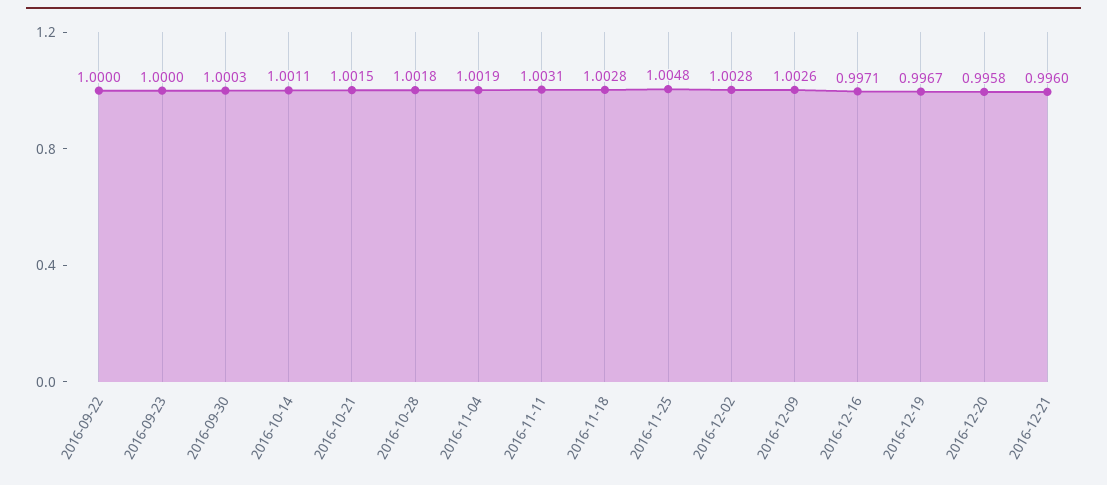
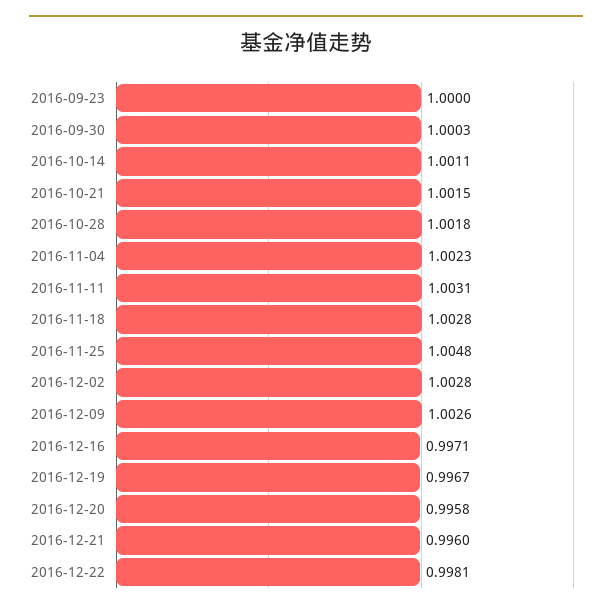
2016-09-22: 1 -> none
2016-11-04: 1.0019 -> 1.0023
2016-12-22: none -> 0.9981

